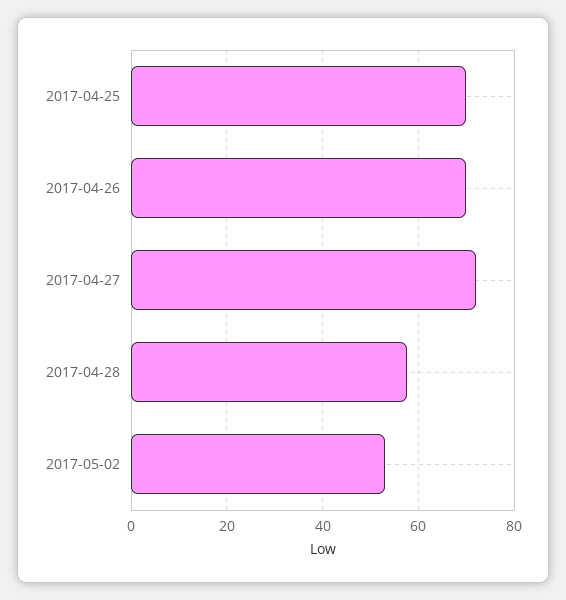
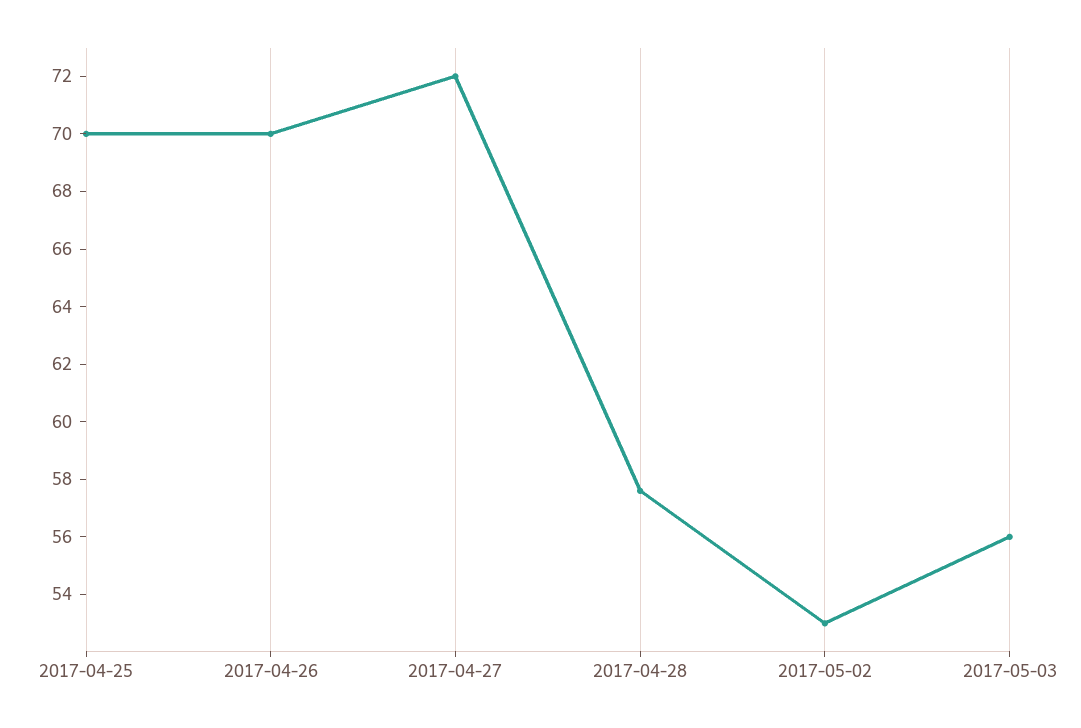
2017-05-03: none -> 56

